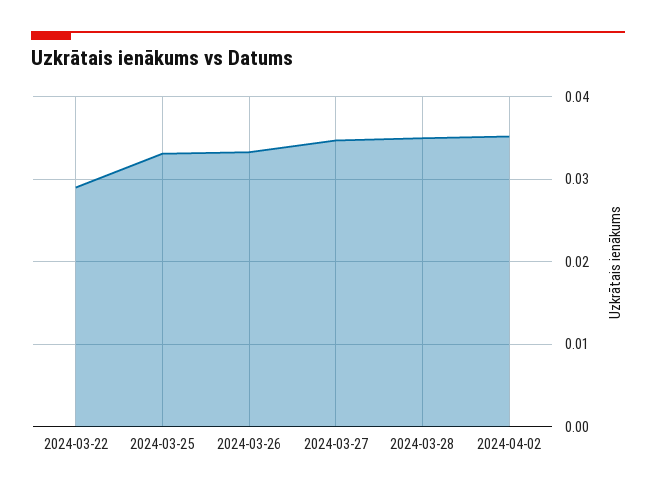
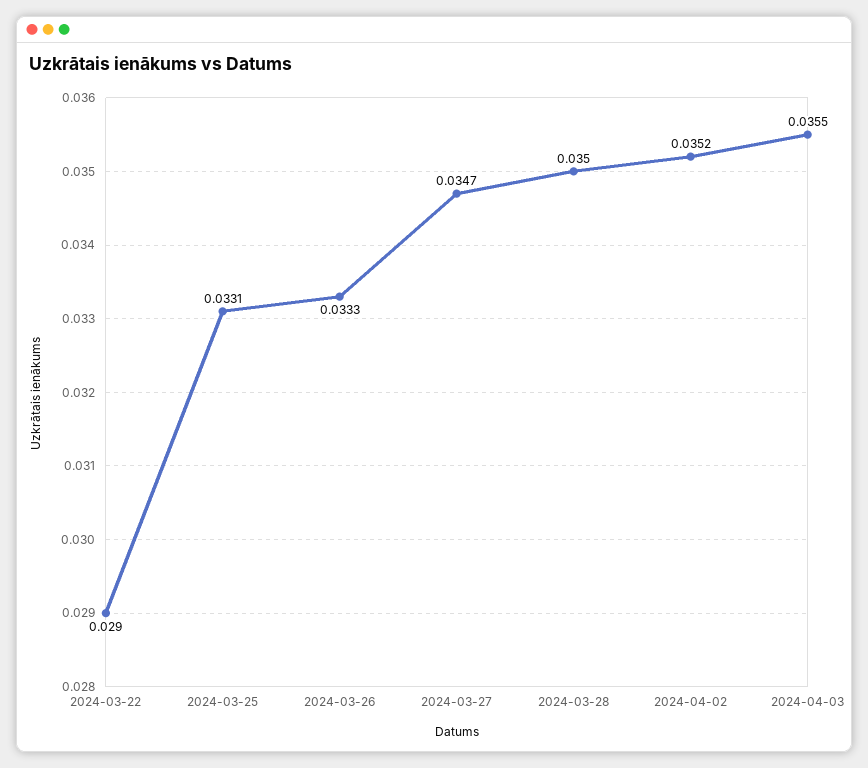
2024-04-03: none -> 0.0355

